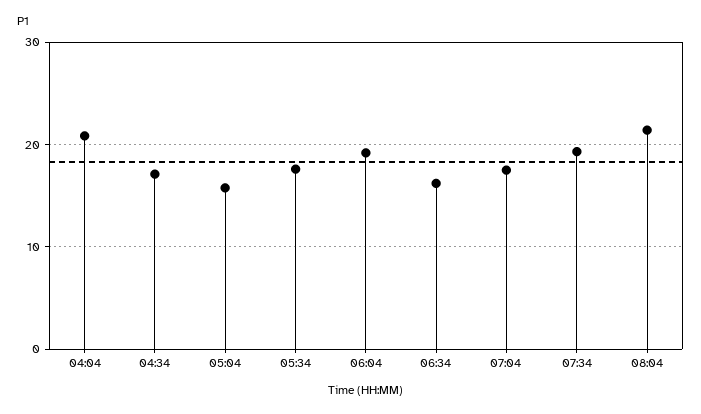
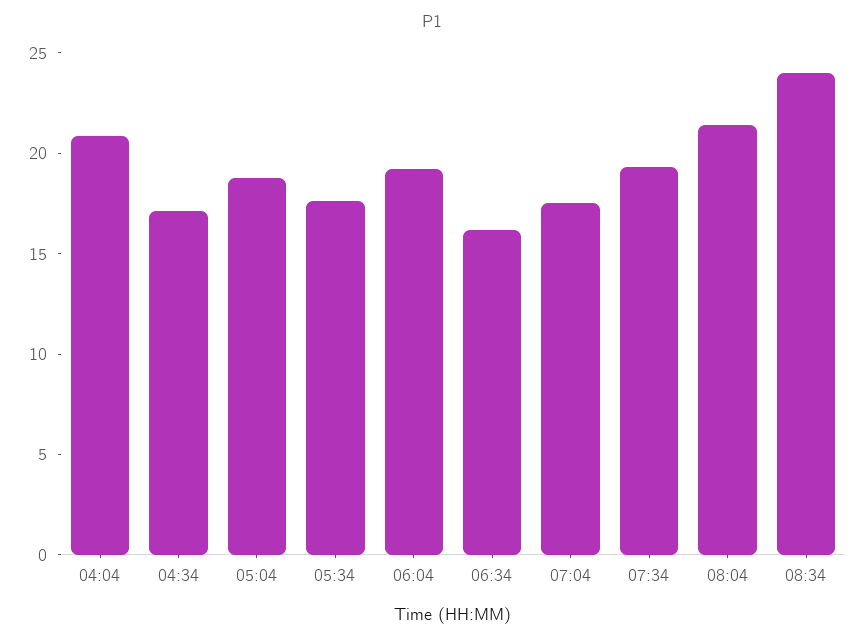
05:04: 16 -> 19
08:34: none -> 24

